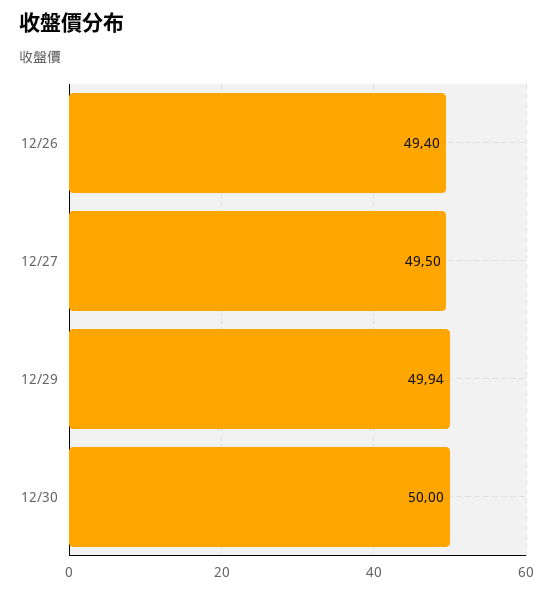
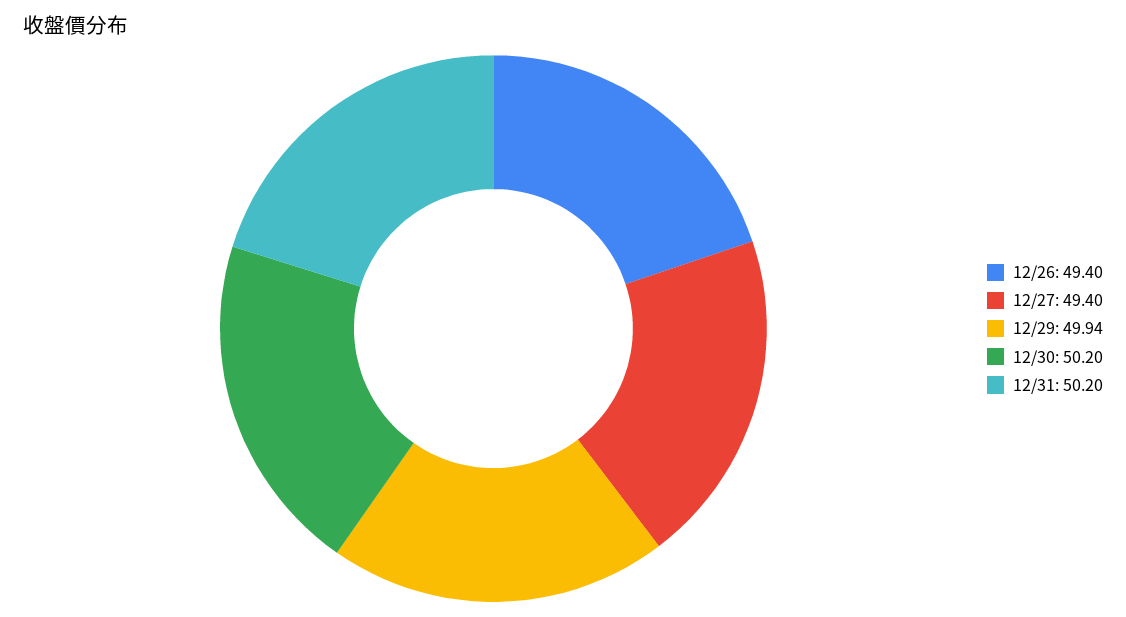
12/27: 49.5 -> 49.4
12/30: 50 -> 50.2
12/31: none -> 50.2

